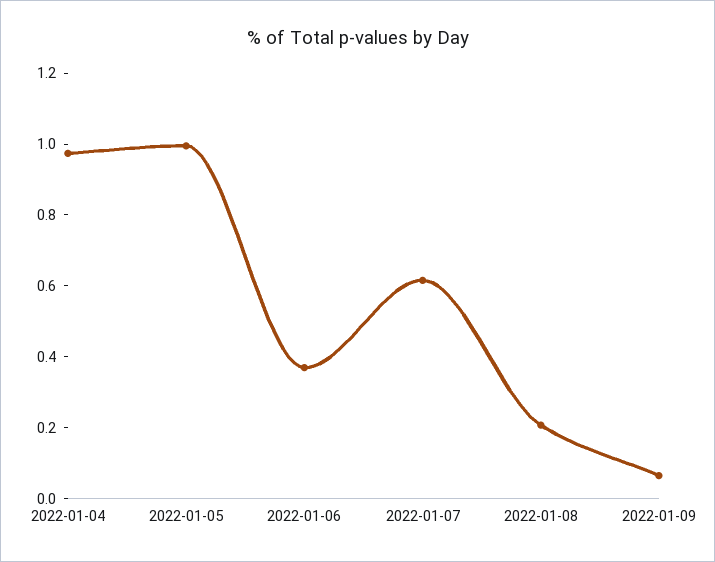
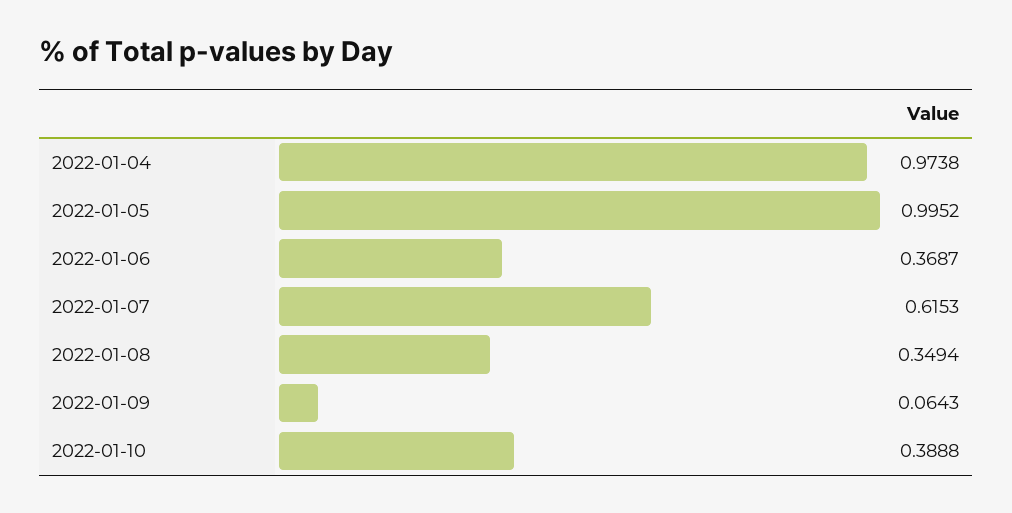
2022-01-08: 0.2 -> 0.3494
2022-01-10: none -> 0.3888

